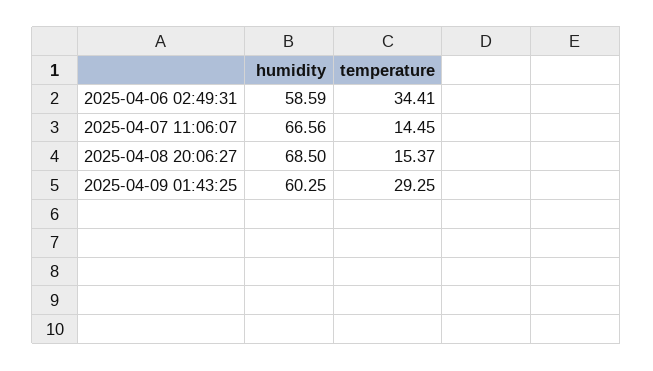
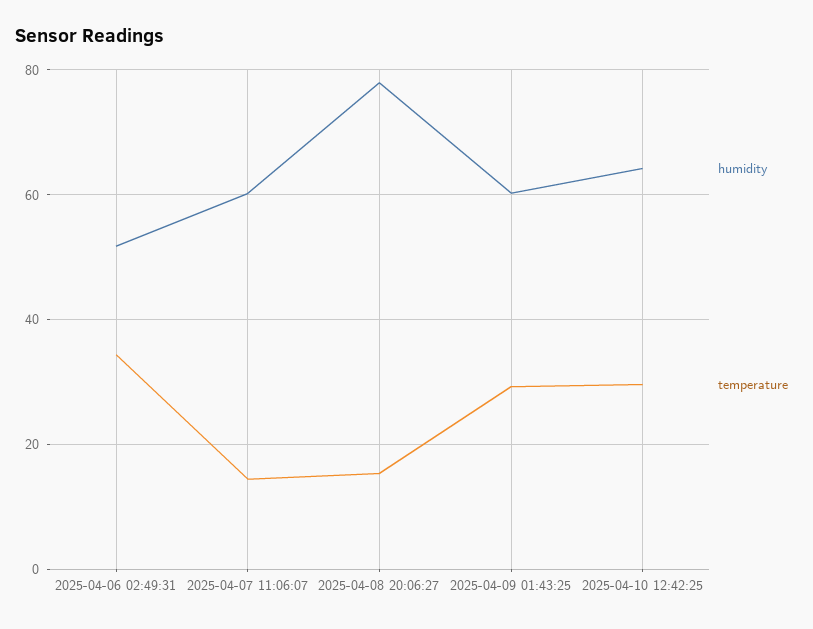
humidity, 2025-04-06 02:49:31: 58.59 -> 52
humidity, 2025-04-07 11:06:07: 66.56 -> 60
humidity, 2025-04-08 20:06:27: 68.5 -> 78
humidity, 2025-04-10 12:42:25: none -> 64
temperature, 2025-04-10 12:42:25: none -> 30

